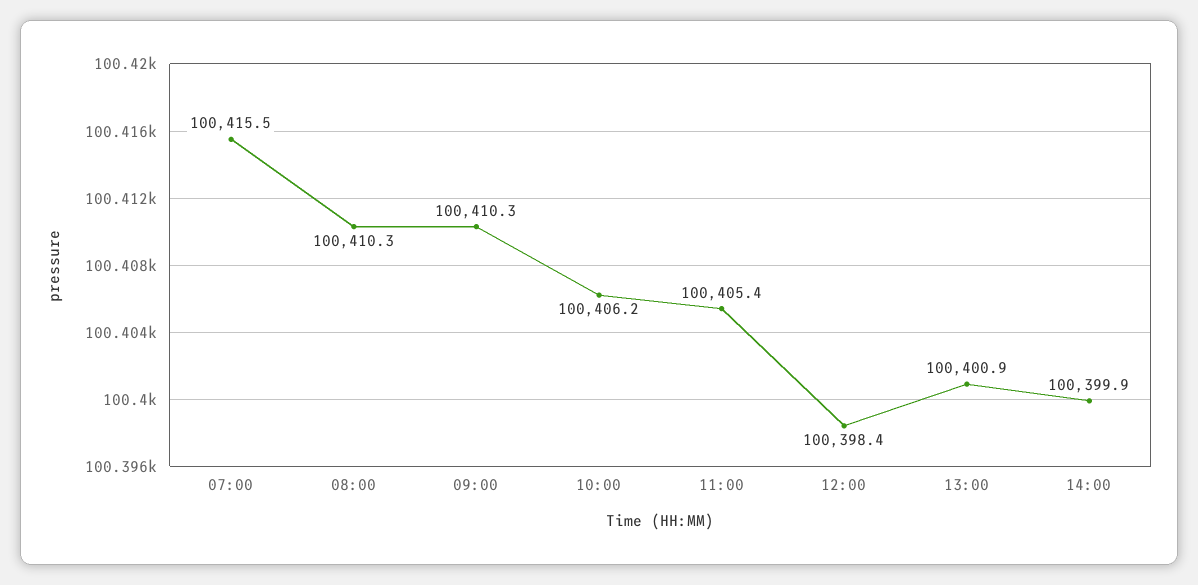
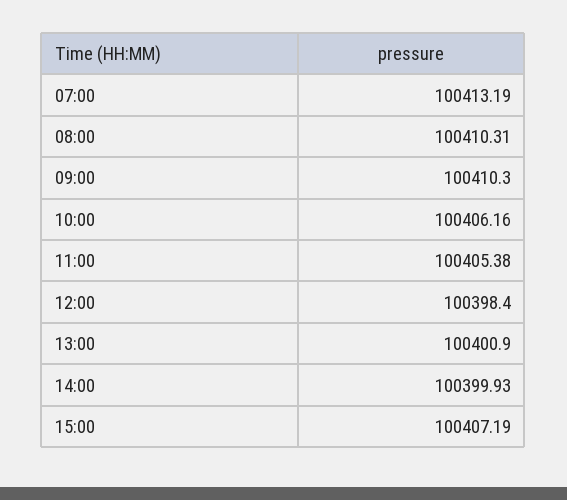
07:00: 100415.5 -> 100413.19
15:00: none -> 100407.19

